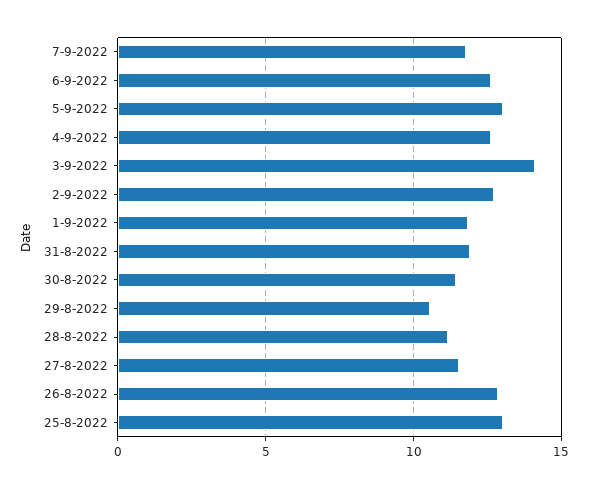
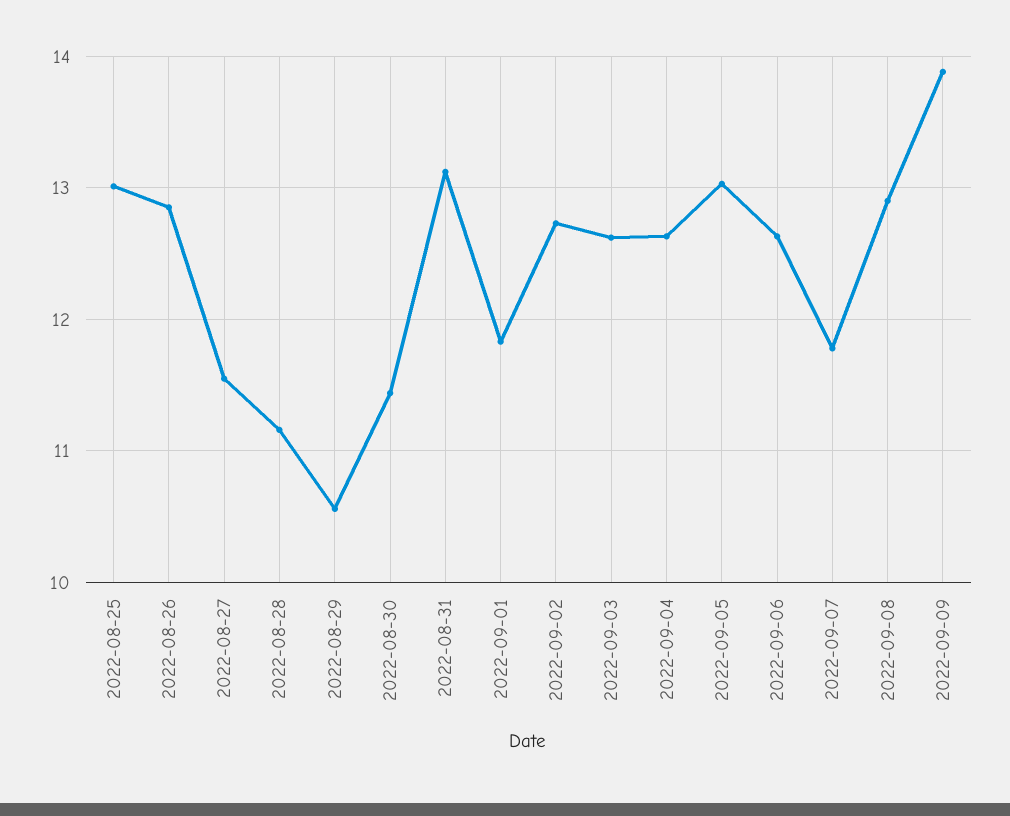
3-9-2022: 14 -> 12.6
31-8-2022: 12 -> 13.1
2022-09-08: none -> 12.9
2022-09-09: none -> 13.9

